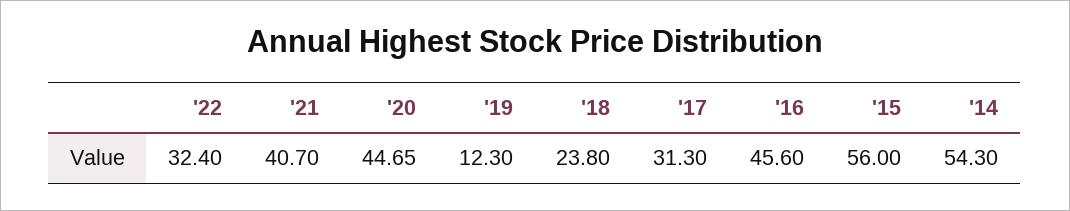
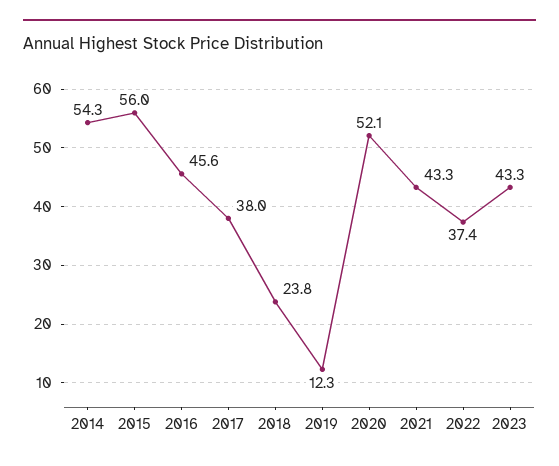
'22: 32.4 -> 37.4
'21: 40.7 -> 43.3
'20: 44.65 -> 52.1
'17: 31.3 -> 38
2023: none -> 43.3

